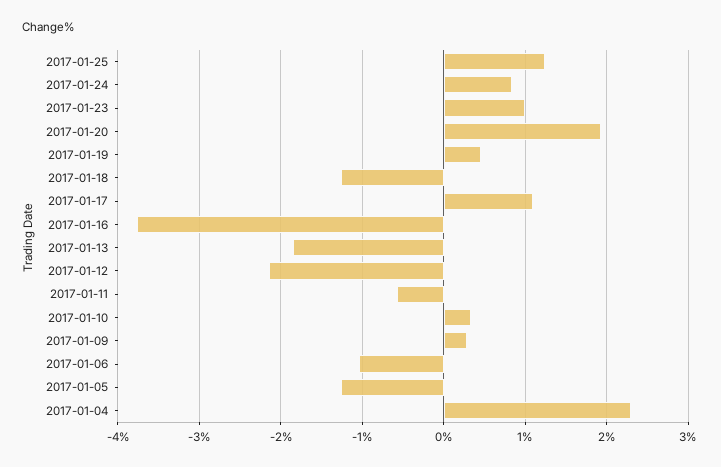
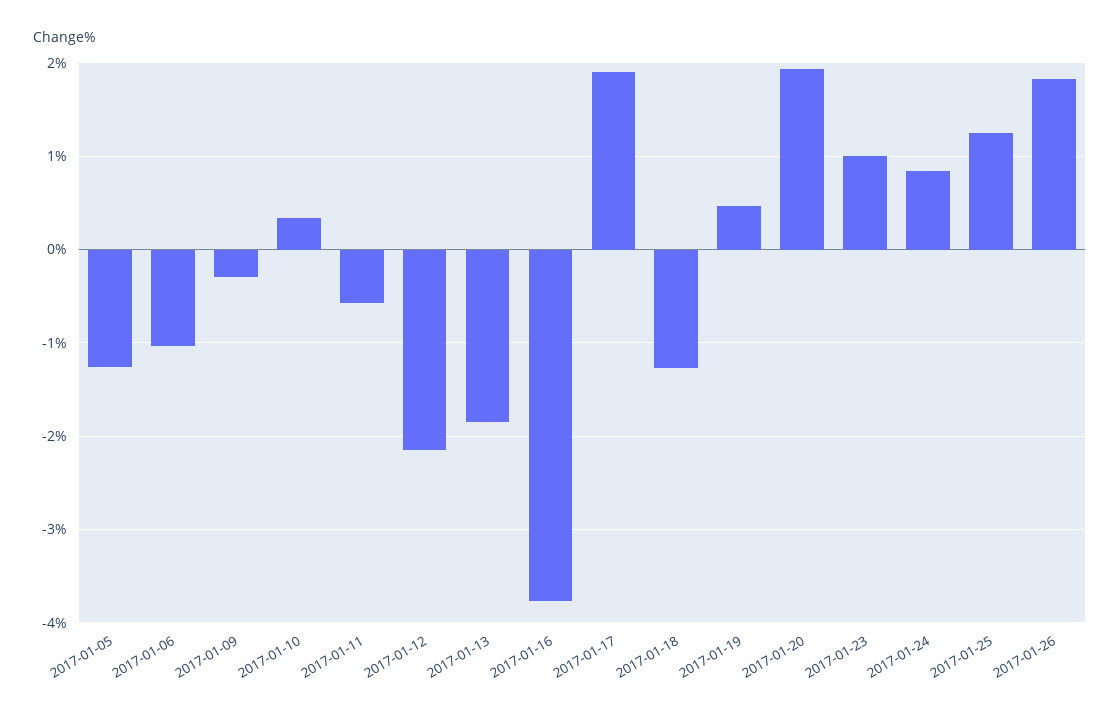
2017-01-17: 1.1 -> 1.9
2017-01-09: 0.3 -> -0.3
2017-01-04: 2.3 -> none
2017-01-26: none -> 1.8

